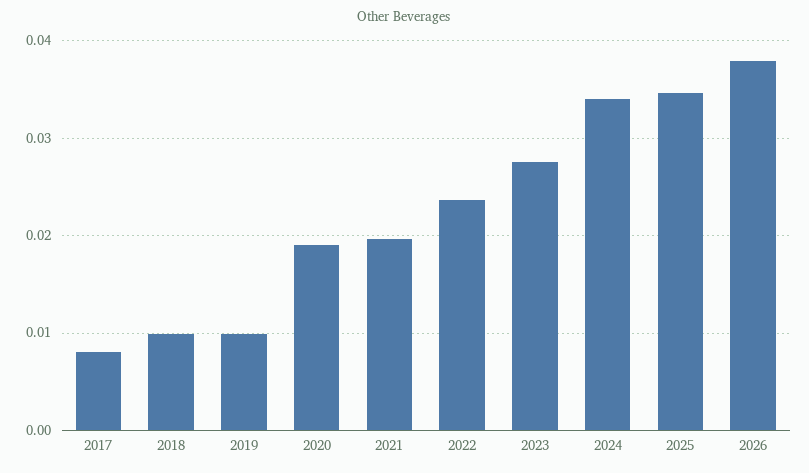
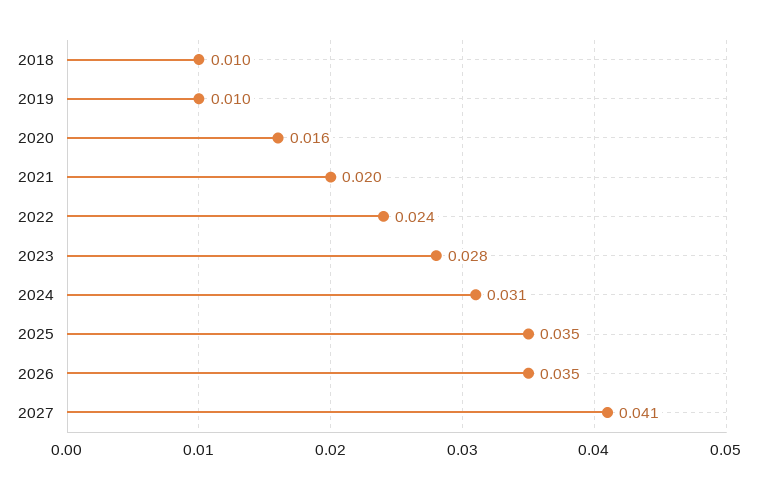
2017: 0.008 -> none
2020: 0.019 -> 0.016
2024: 0.034 -> 0.031
2026: 0.038 -> 0.035
2027: none -> 0.041

